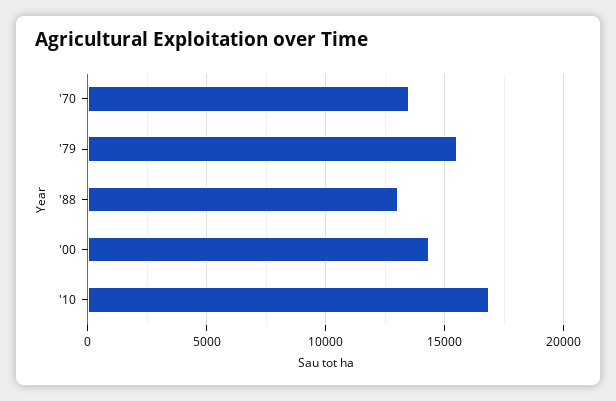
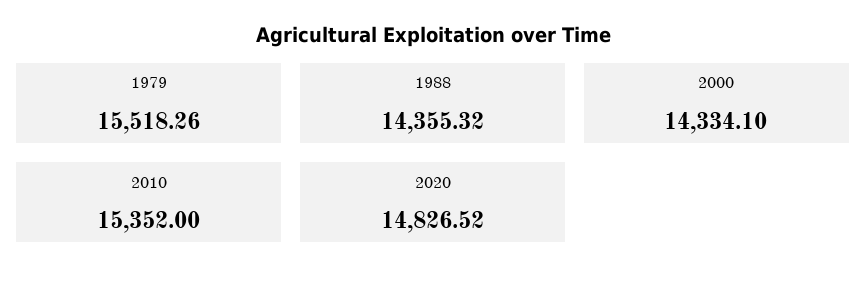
'70: 13500 -> none
'88: 13000 -> 14355.32
'10: 17000 -> 15352
2020: none -> 14826.52

